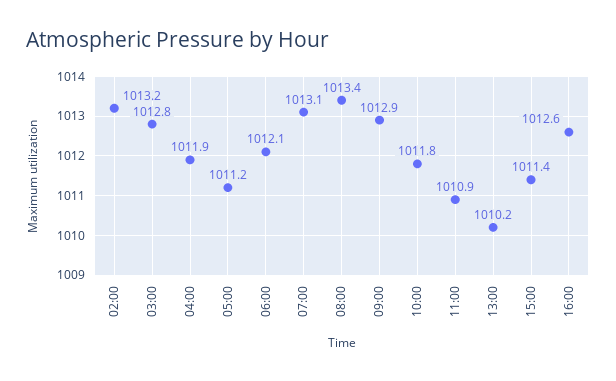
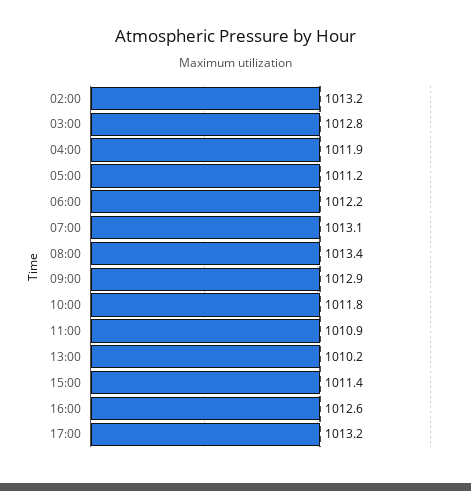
06:00: 1012.1 -> 1012.2
17:00: none -> 1013.2

